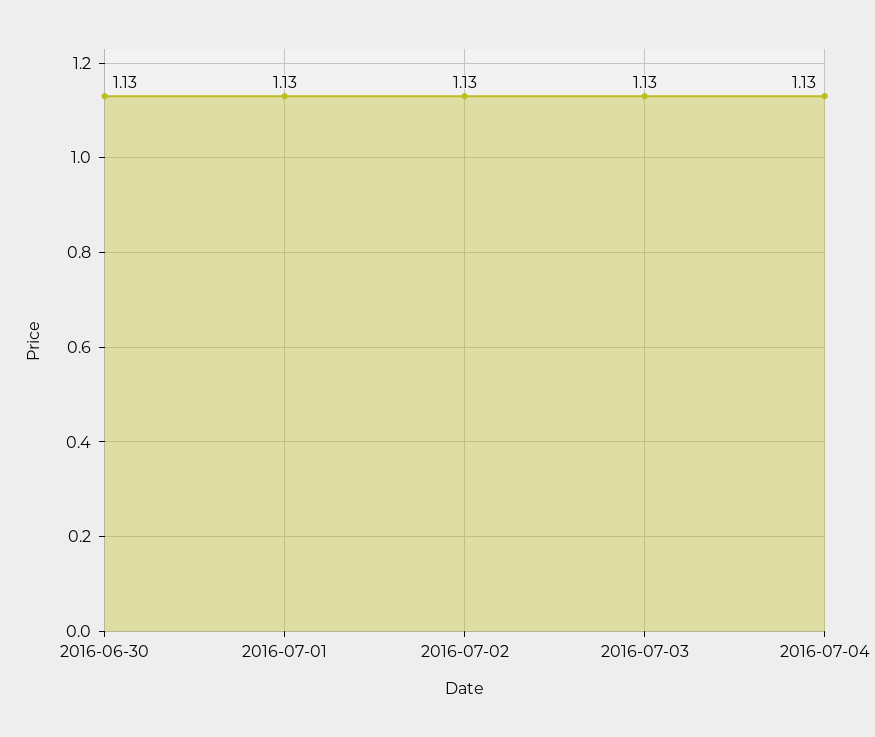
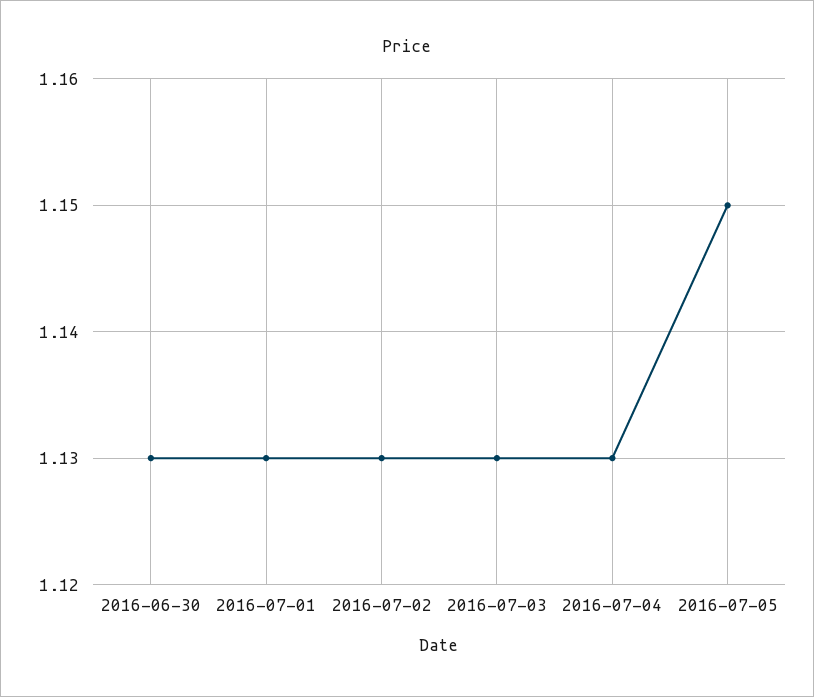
2016-07-05: none -> 1.15

